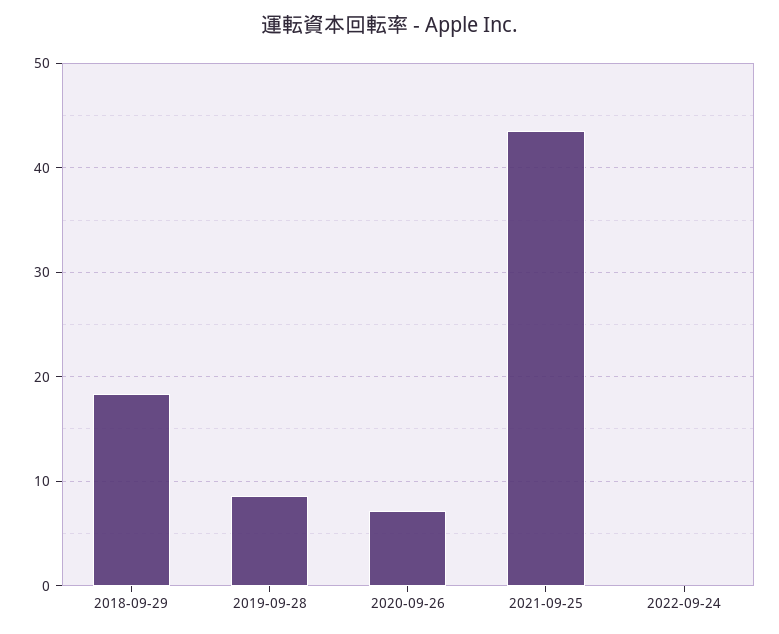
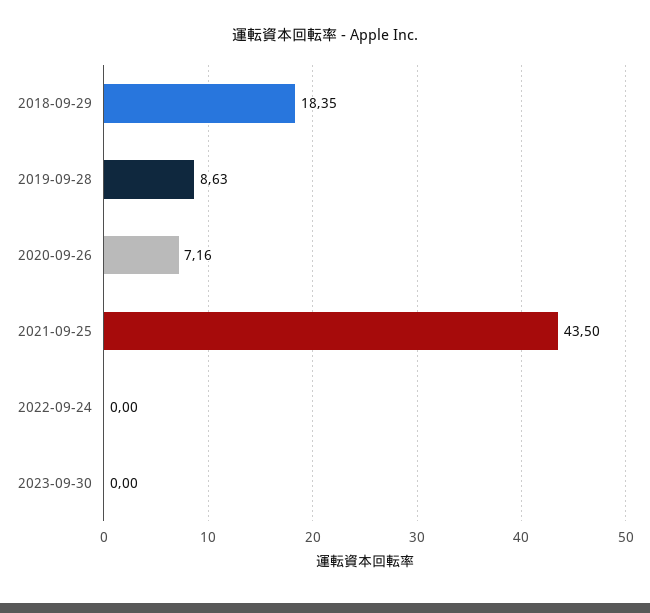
2023-09-30: none -> 0

